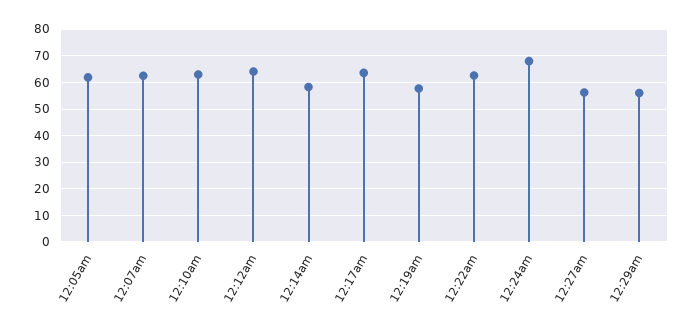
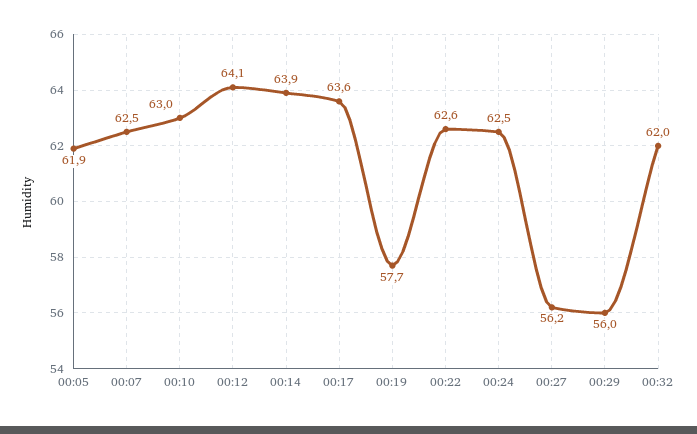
12:14am: 57.5 -> 63.9
12:24am: 67.5 -> 62.5
00:32: none -> 62

